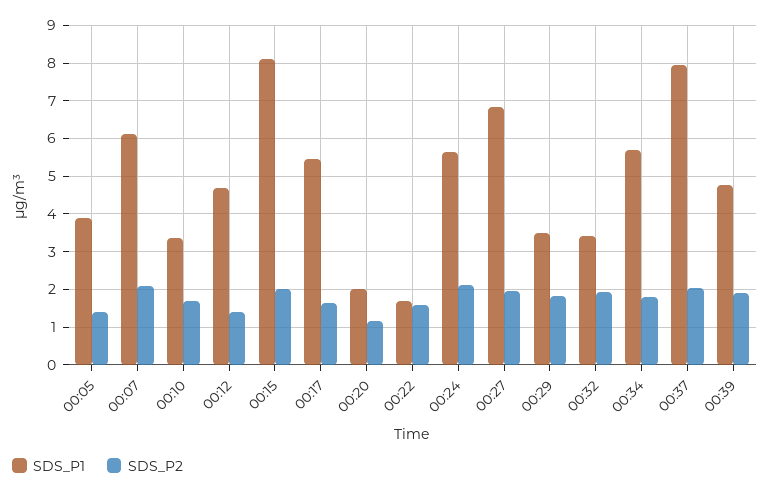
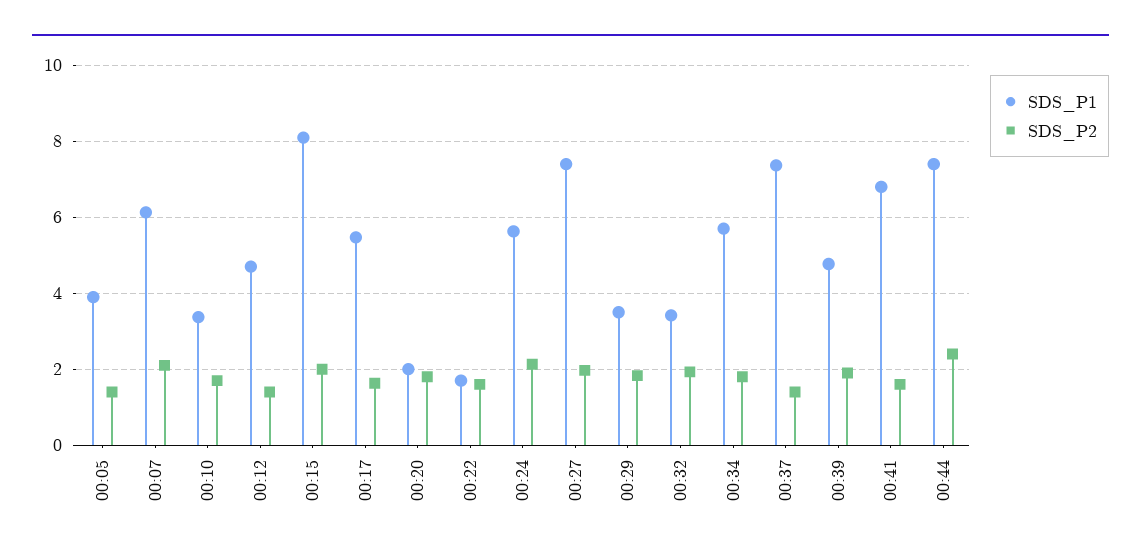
SDS_P2, 00:20: 1.2 -> 1.8
SDS_P1, 00:27: 6.8 -> 7.4
SDS_P1, 00:37: 8 -> 7.4
SDS_P2, 00:37: 2 -> 1.4
SDS_P1, 00:41: none -> 6.8
SDS_P2, 00:41: none -> 1.6
SDS_P1, 00:44: none -> 7.4
SDS_P2, 00:44: none -> 2.4

